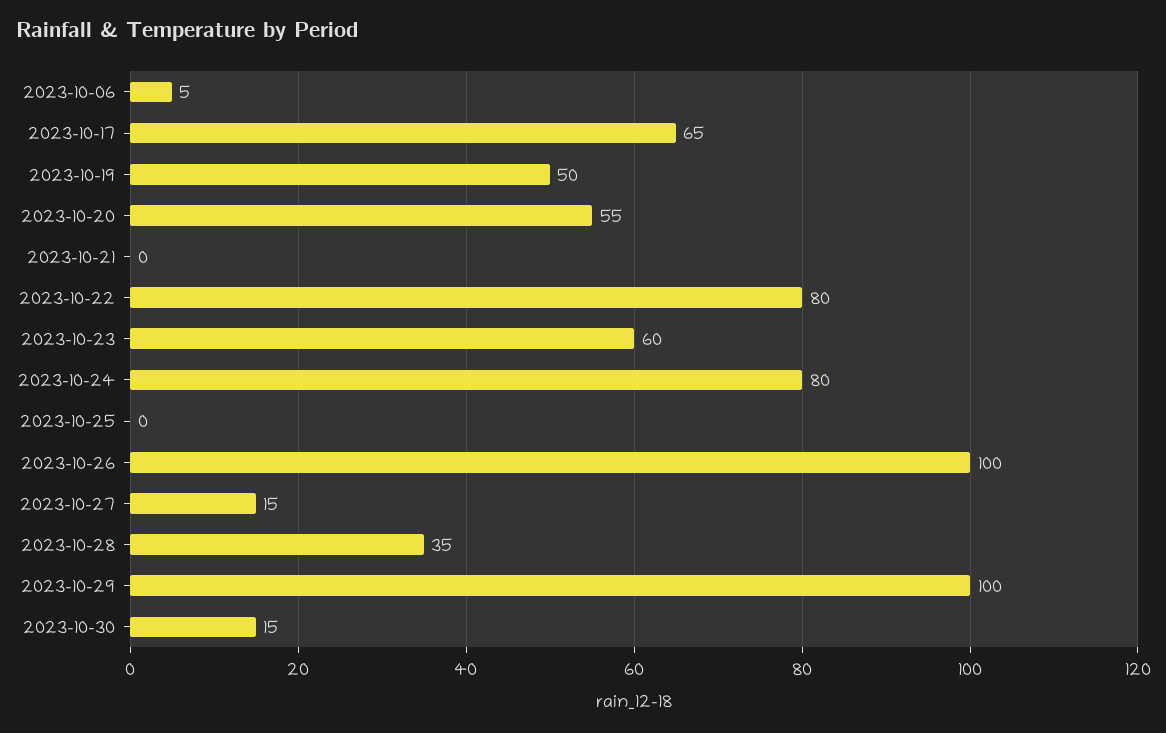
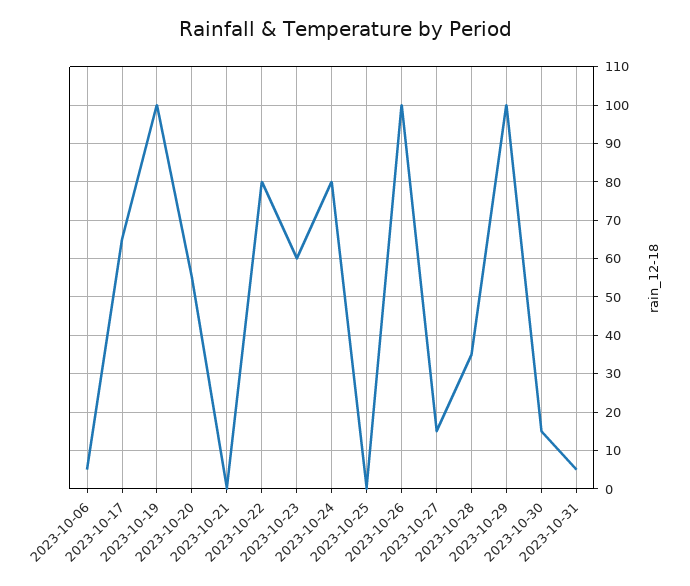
2023-10-19: 50 -> 100
2023-10-31: none -> 5

